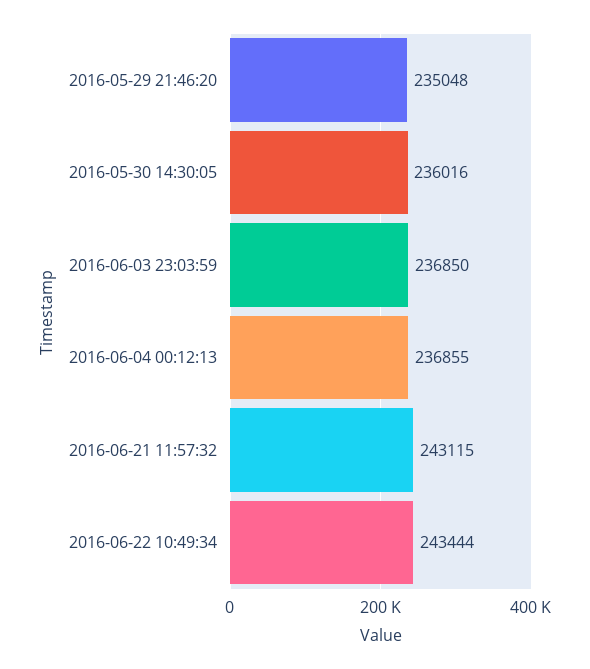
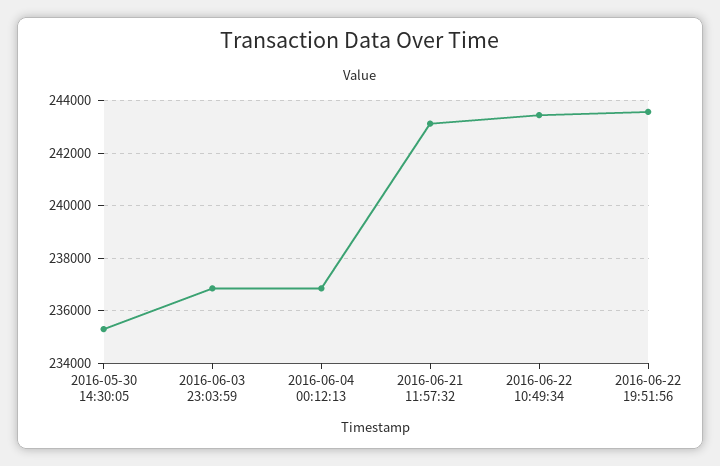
2016-05-29 21:46:20: 235048 -> none
2016-05-30 14:30:05: 236016 -> 235250
2016-06-22 19:51:56: none -> 243500

